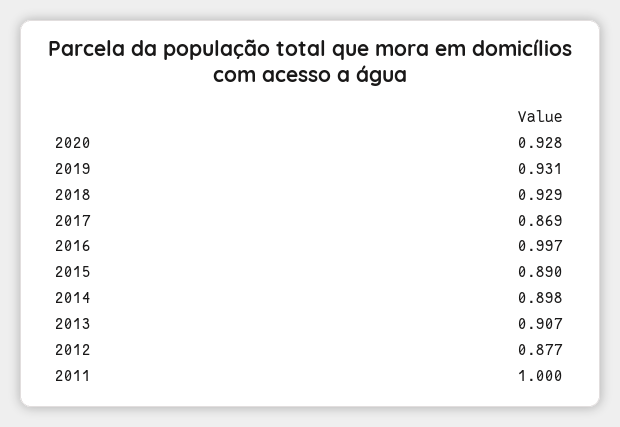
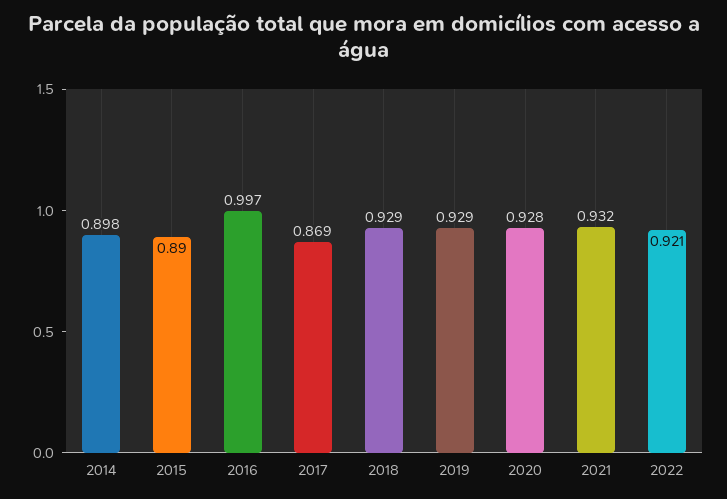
2019: 0.931 -> 0.929
2013: 0.907 -> none
2012: 0.877 -> none
2011: 1 -> none
2021: none -> 0.932
2022: none -> 0.921

